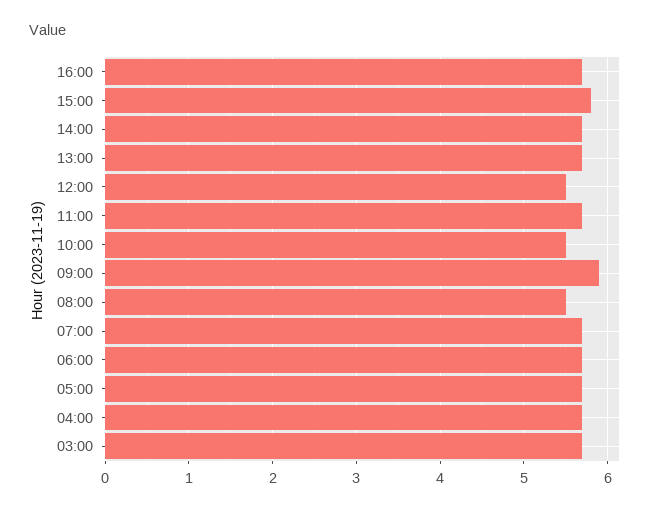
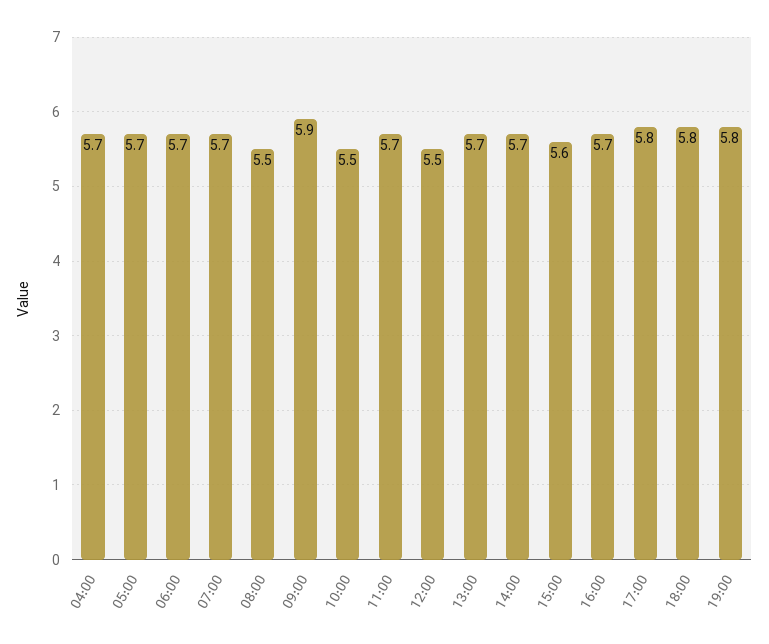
15:00: 5.8 -> 5.6
03:00: 5.7 -> none
17:00: none -> 5.8
18:00: none -> 5.8
19:00: none -> 5.8

